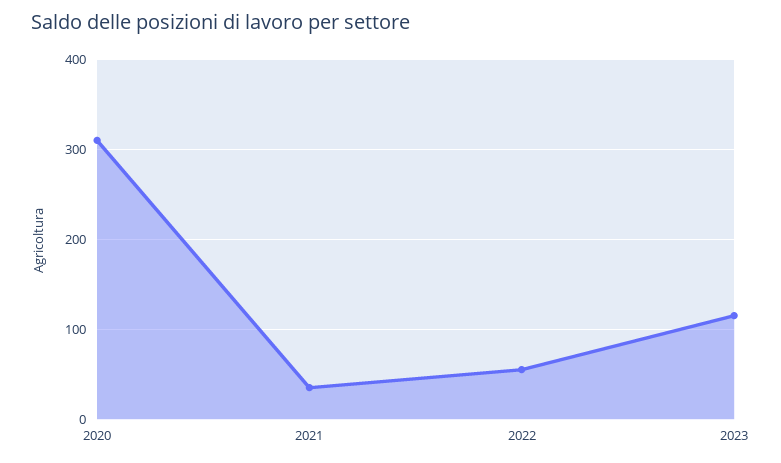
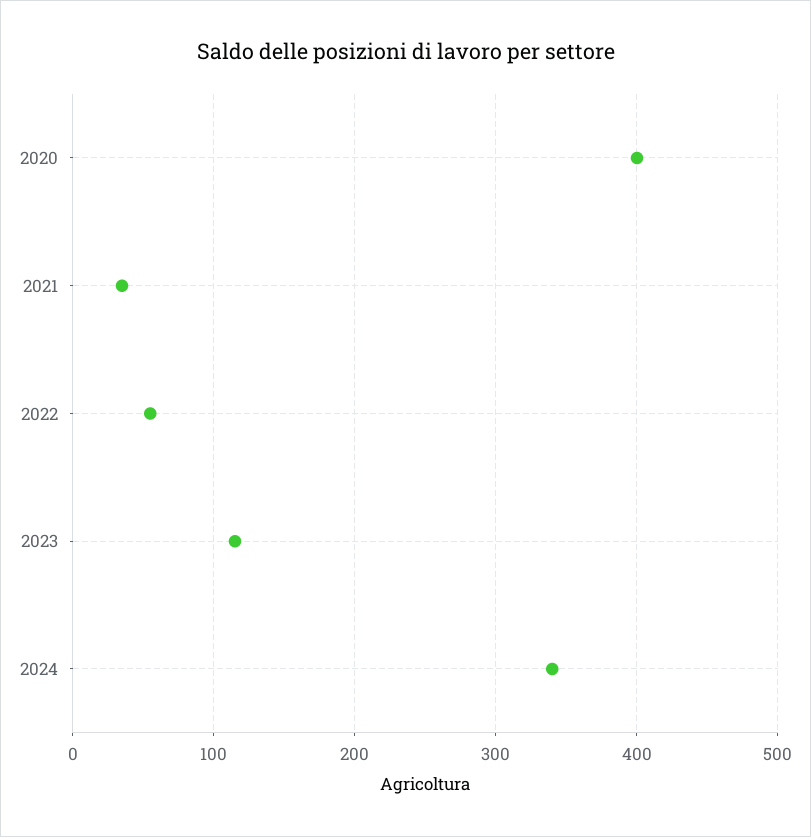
2020: 310 -> 400
2024: none -> 340

